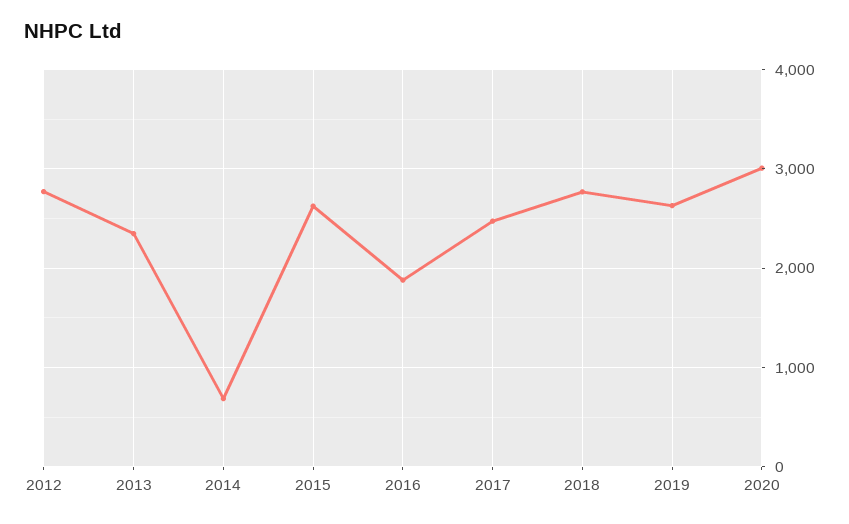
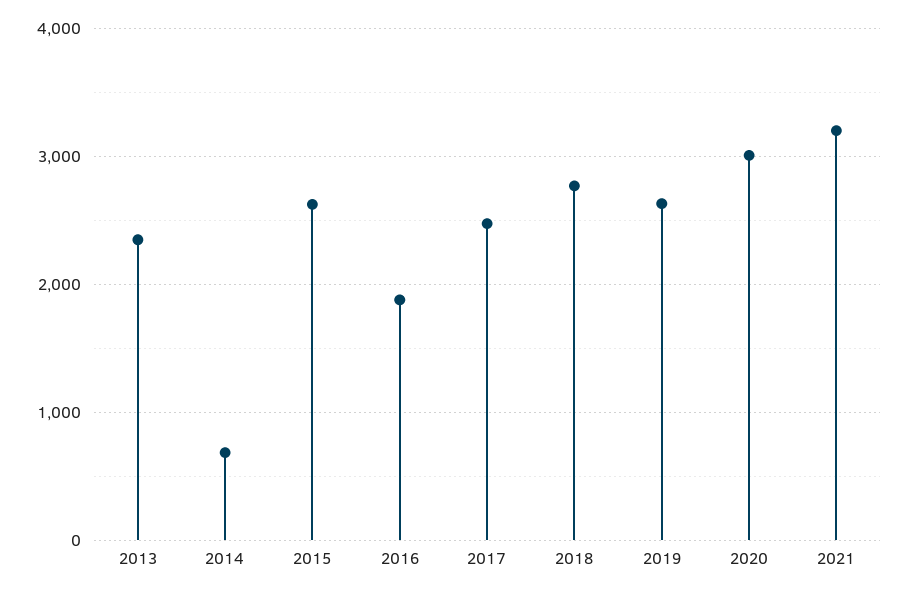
2012: 2800 -> none
2021: none -> 3200

